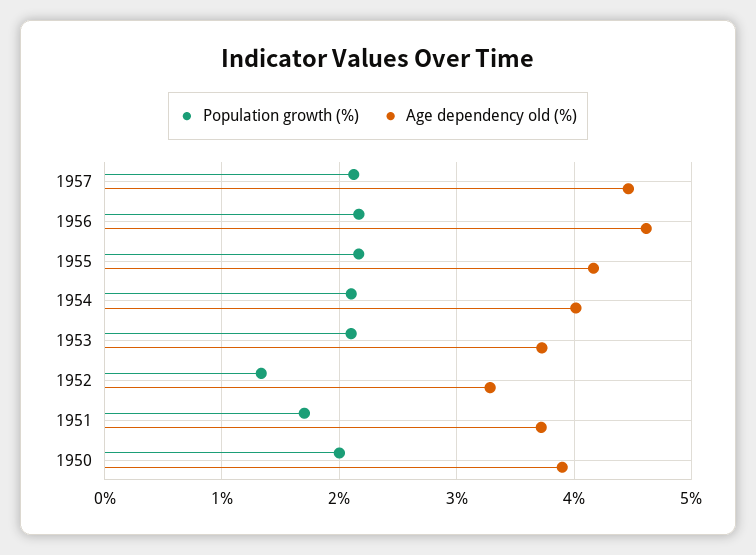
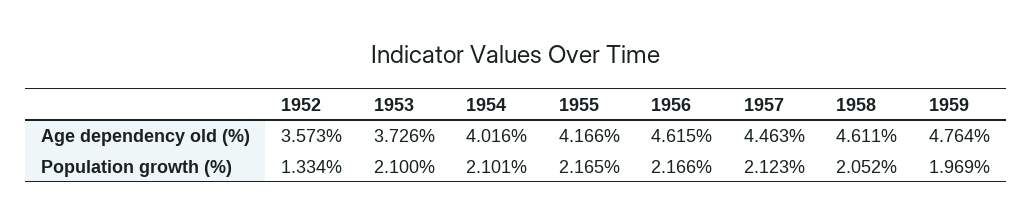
Age dependency old (%), 1952: 3.3 -> 3.573
Population growth (%), 1951: 1.7 -> none
Age dependency old (%), 1951: 3.7 -> none
Population growth (%), 1950: 2 -> none
Age dependency old (%), 1950: 3.9 -> none
Age dependency old (%), 1958: none -> 4.611
Age dependency old (%), 1959: none -> 4.764
Population growth (%), 1958: none -> 2.052
Population growth (%), 1959: none -> 1.969

